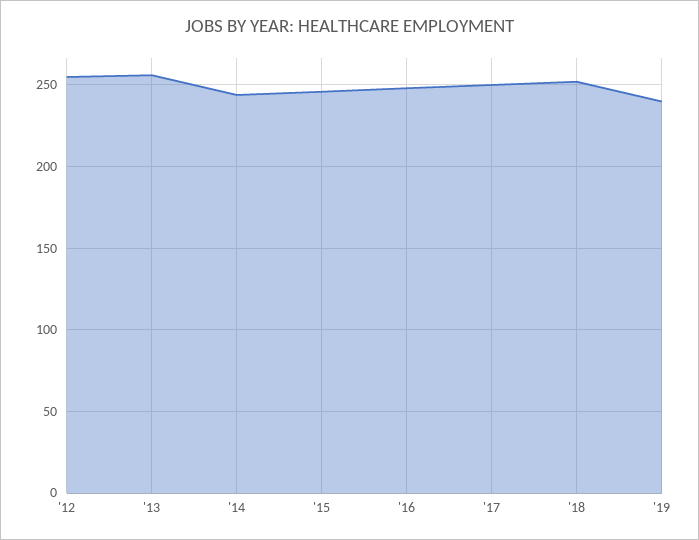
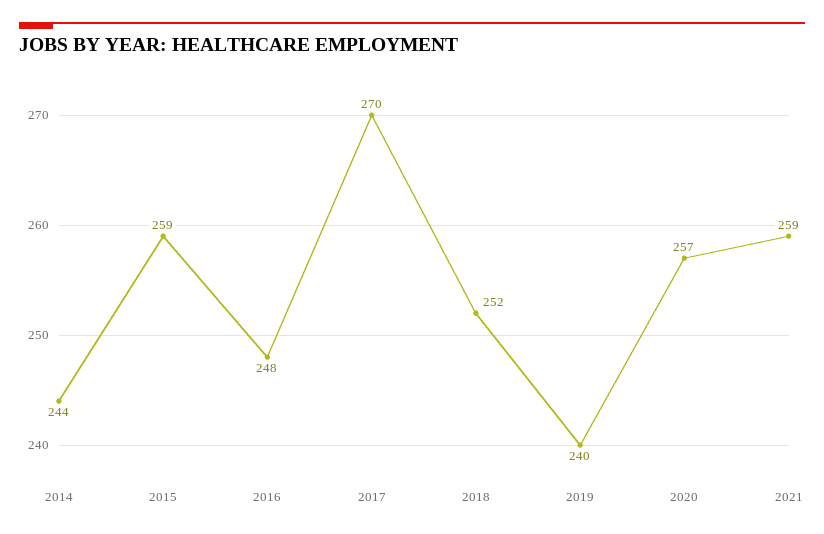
'12: 255 -> none
'13: 255 -> none
'15: 245 -> 259
'17: 250 -> 270
2020: none -> 257
2021: none -> 259

